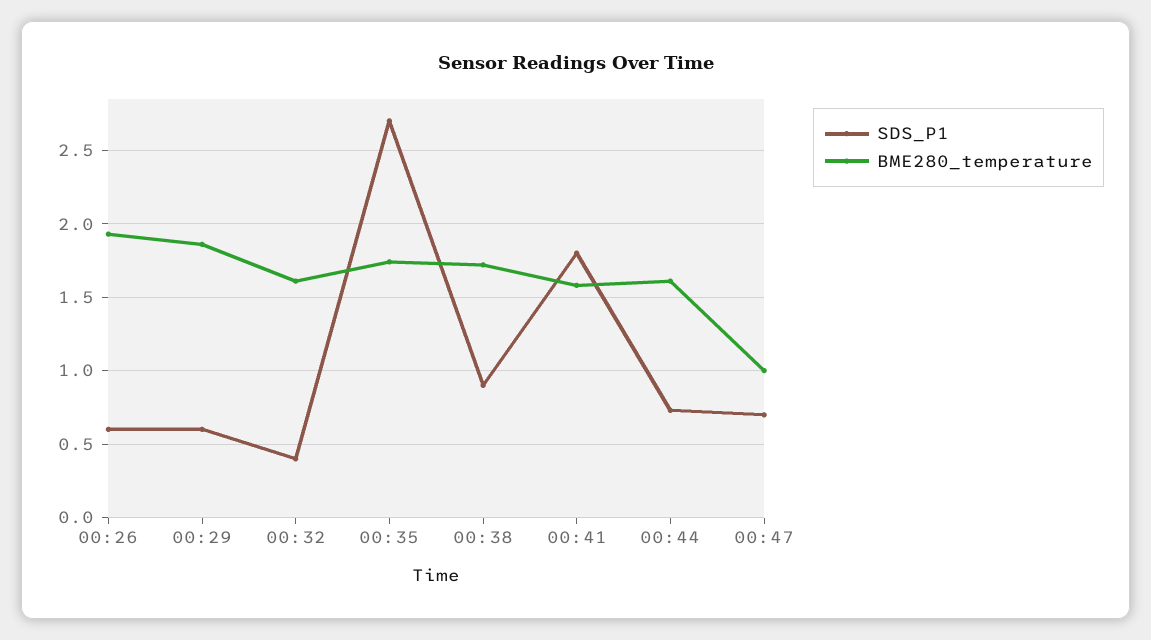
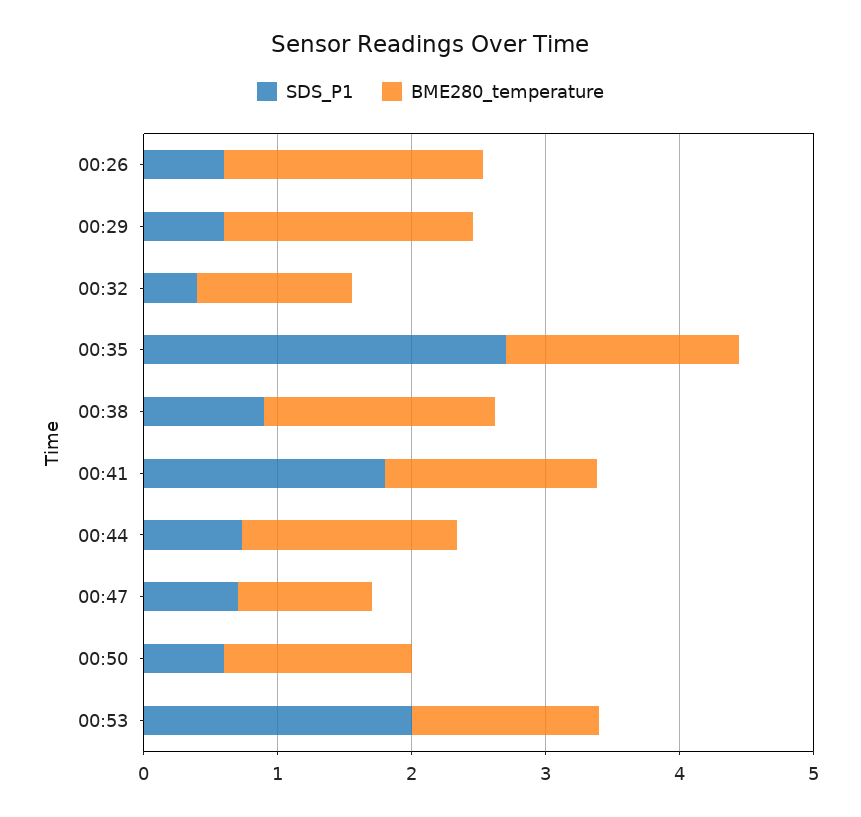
BME280_temperature, 00:32: 1.6 -> 1.2
SDS_P1, 00:50: none -> 0.6
BME280_temperature, 00:50: none -> 1.4
SDS_P1, 00:53: none -> 2
BME280_temperature, 00:53: none -> 1.4

